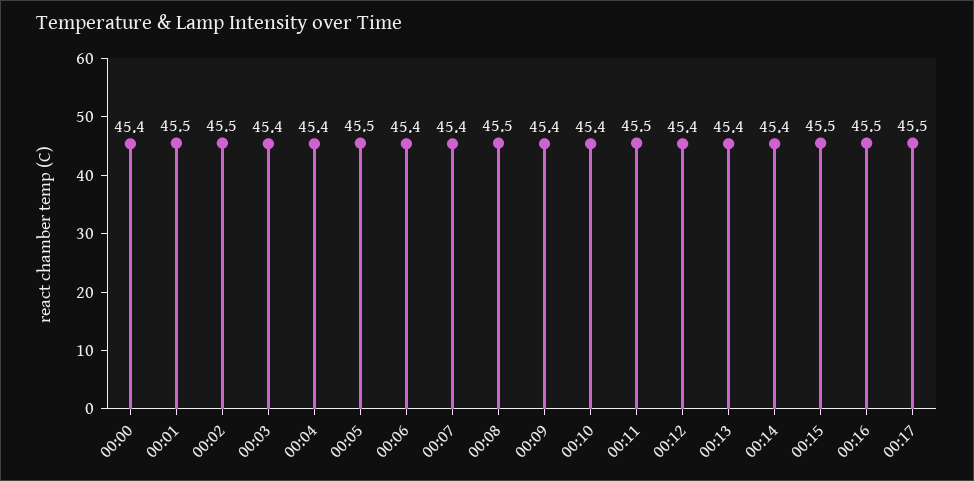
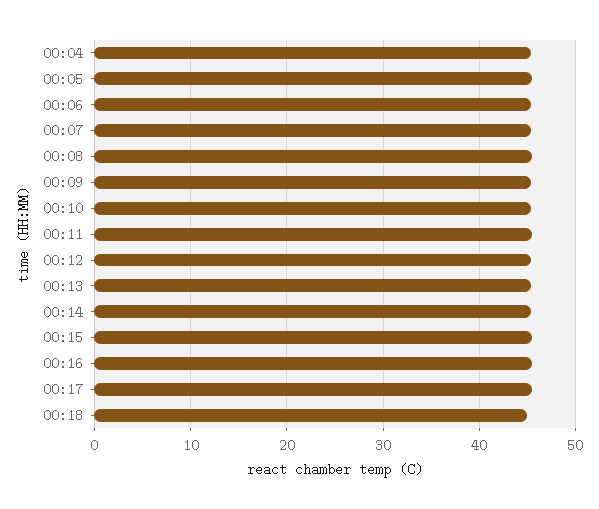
00:00: 45.4 -> none
00:01: 45.5 -> none
00:02: 45.5 -> none
00:03: 45.4 -> none
00:18: none -> 45

